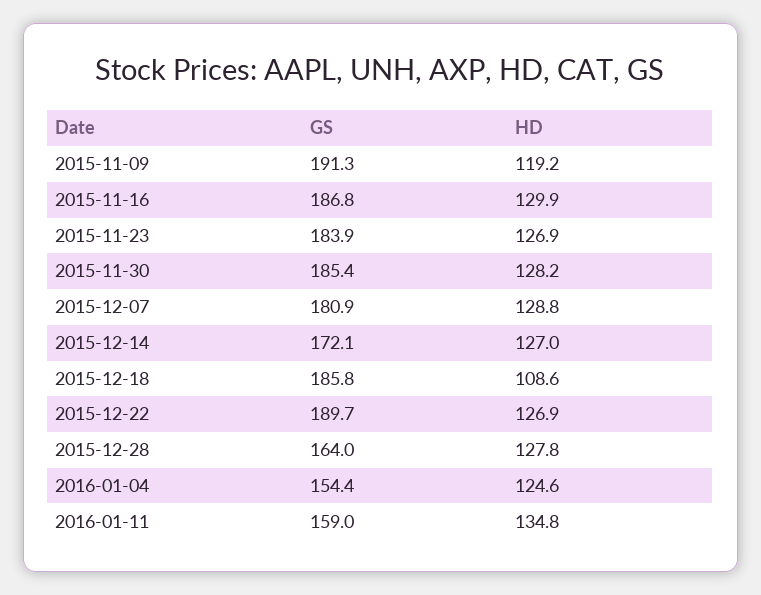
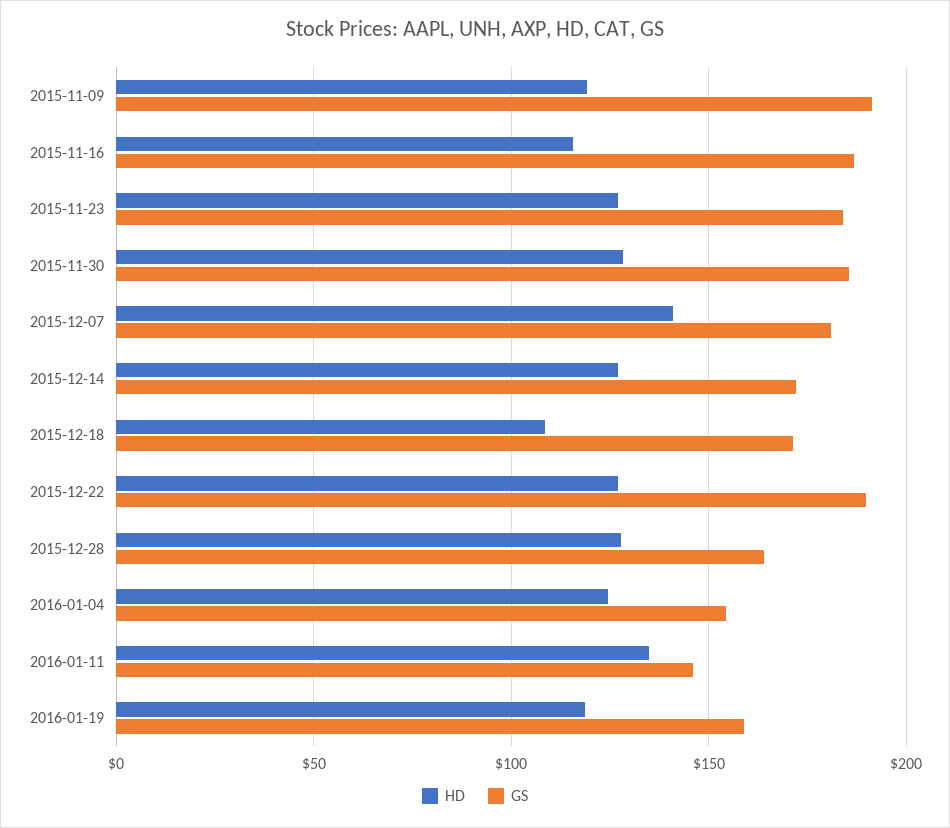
HD, 2015-11-16: 129.9 -> 115
HD, 2015-12-07: 128.8 -> 140
GS, 2015-12-18: 185.8 -> 170
GS, 2016-01-11: 159 -> 145
HD, 2016-01-19: none -> 120
GS, 2016-01-19: none -> 160

